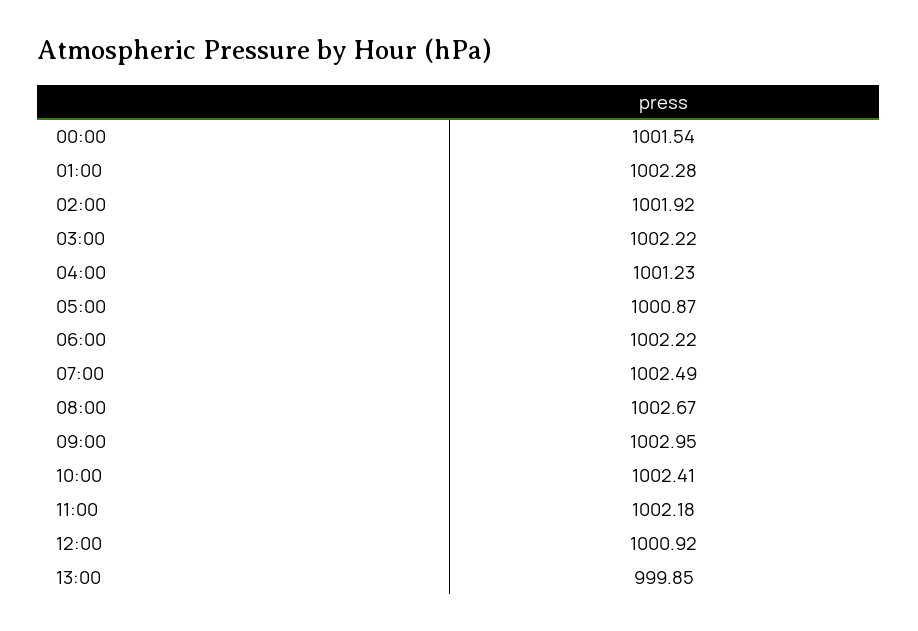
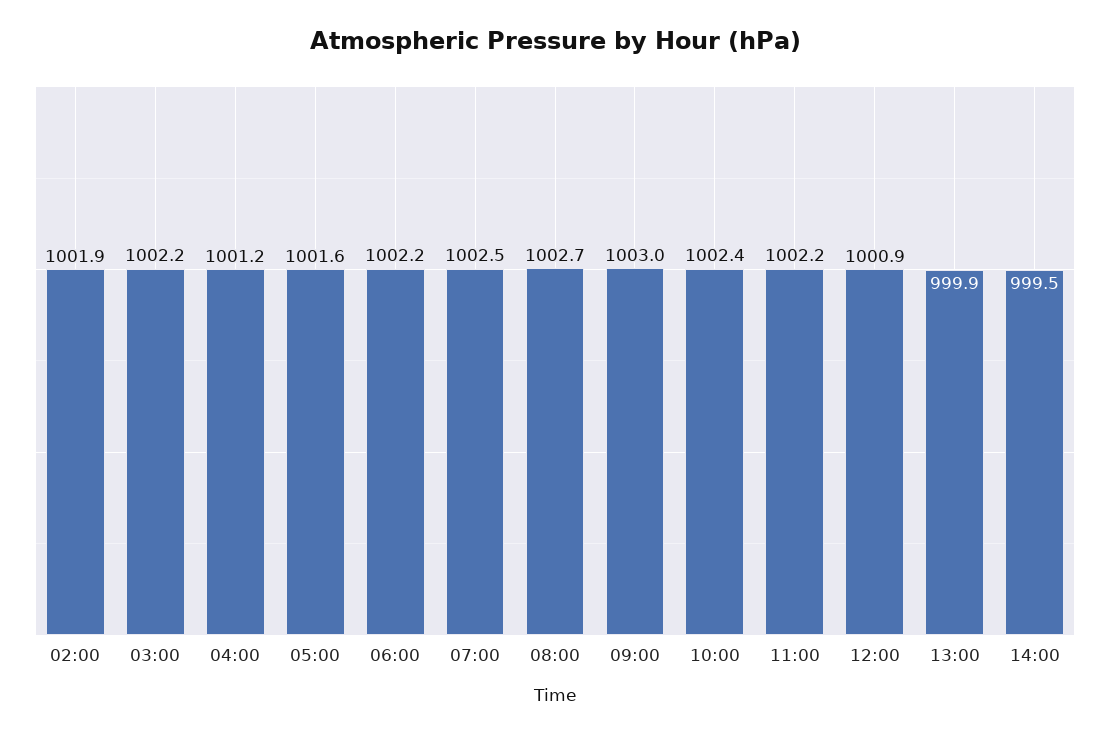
00:00: 1001.54 -> none
01:00: 1002.28 -> none
05:00: 1000.87 -> 1001.6
14:00: none -> 999.5

